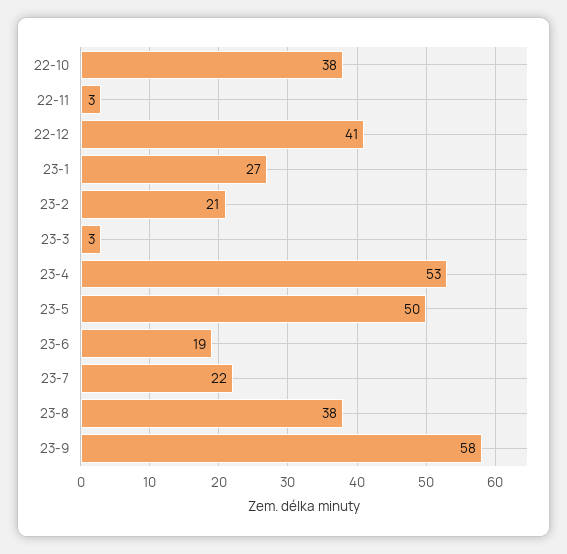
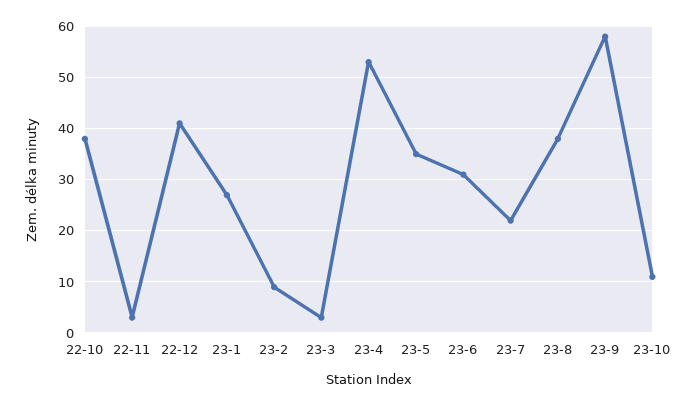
23-2: 21 -> 10
23-5: 50 -> 35
23-6: 19 -> 30
23-10: none -> 10

